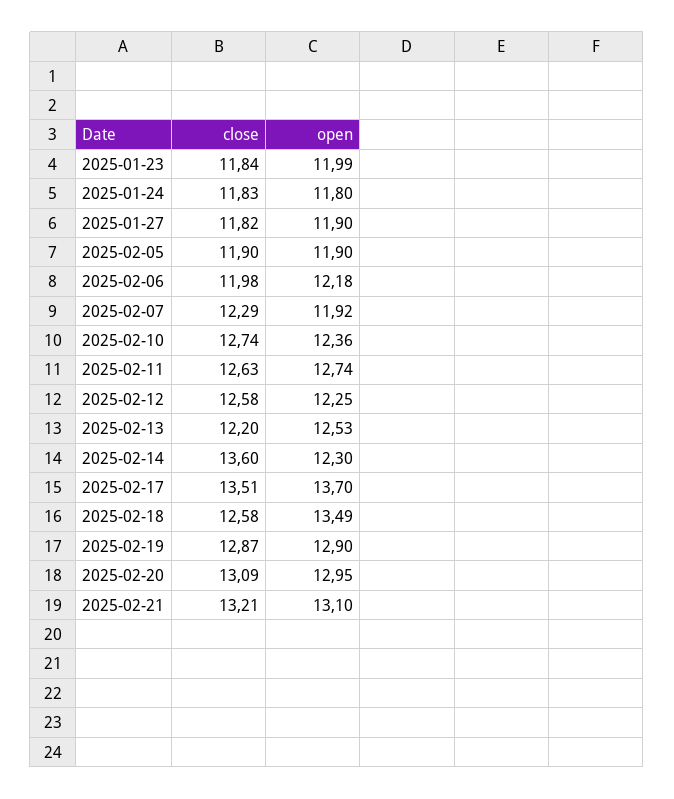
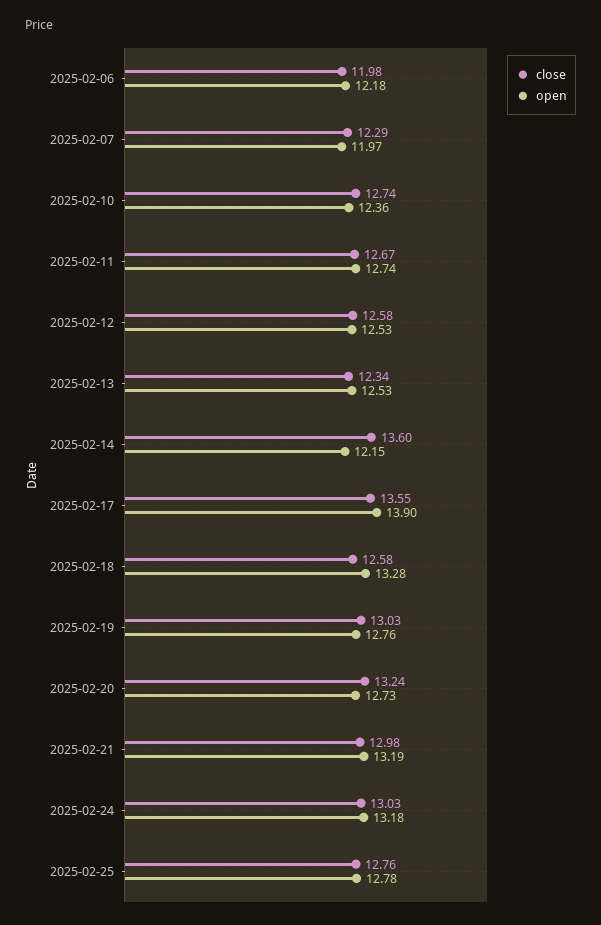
close, 2025-01-23: 11.84 -> none
open, 2025-01-23: 11.99 -> none
close, 2025-01-24: 11.83 -> none
open, 2025-01-24: 11.8 -> none
close, 2025-01-27: 11.82 -> none
open, 2025-01-27: 11.9 -> none
close, 2025-02-05: 11.9 -> none
open, 2025-02-05: 11.9 -> none
open, 2025-02-07: 11.92 -> 11.97
close, 2025-02-11: 12.63 -> 12.67
open, 2025-02-12: 12.25 -> 12.53
close, 2025-02-13: 12.2 -> 12.34
open, 2025-02-14: 12.3 -> 12.15
close, 2025-02-17: 13.51 -> 13.55
open, 2025-02-17: 13.7 -> 13.9
open, 2025-02-18: 13.49 -> 13.28
close, 2025-02-19: 12.87 -> 13.03
open, 2025-02-19: 12.9 -> 12.76
close, 2025-02-20: 13.09 -> 13.24
open, 2025-02-20: 12.95 -> 12.73
close, 2025-02-21: 13.21 -> 12.98
open, 2025-02-21: 13.1 -> 13.19
close, 2025-02-24: none -> 13.03
open, 2025-02-24: none -> 13.18
close, 2025-02-25: none -> 12.76
open, 2025-02-25: none -> 12.78

